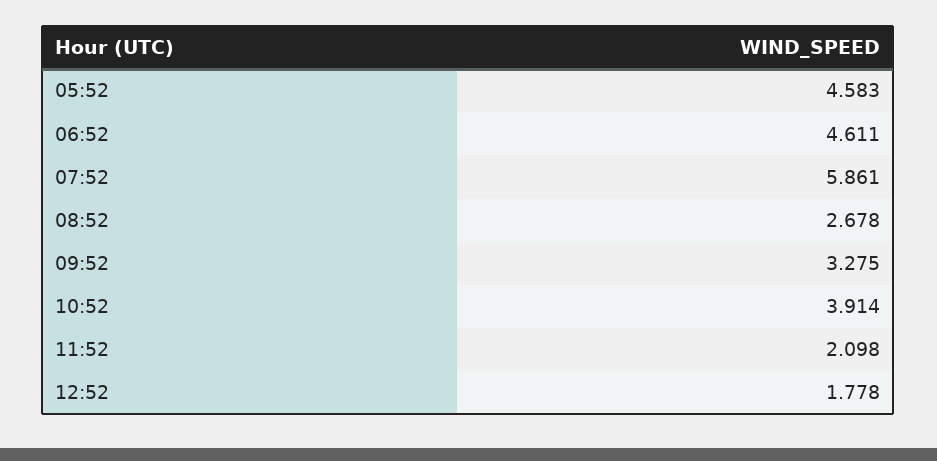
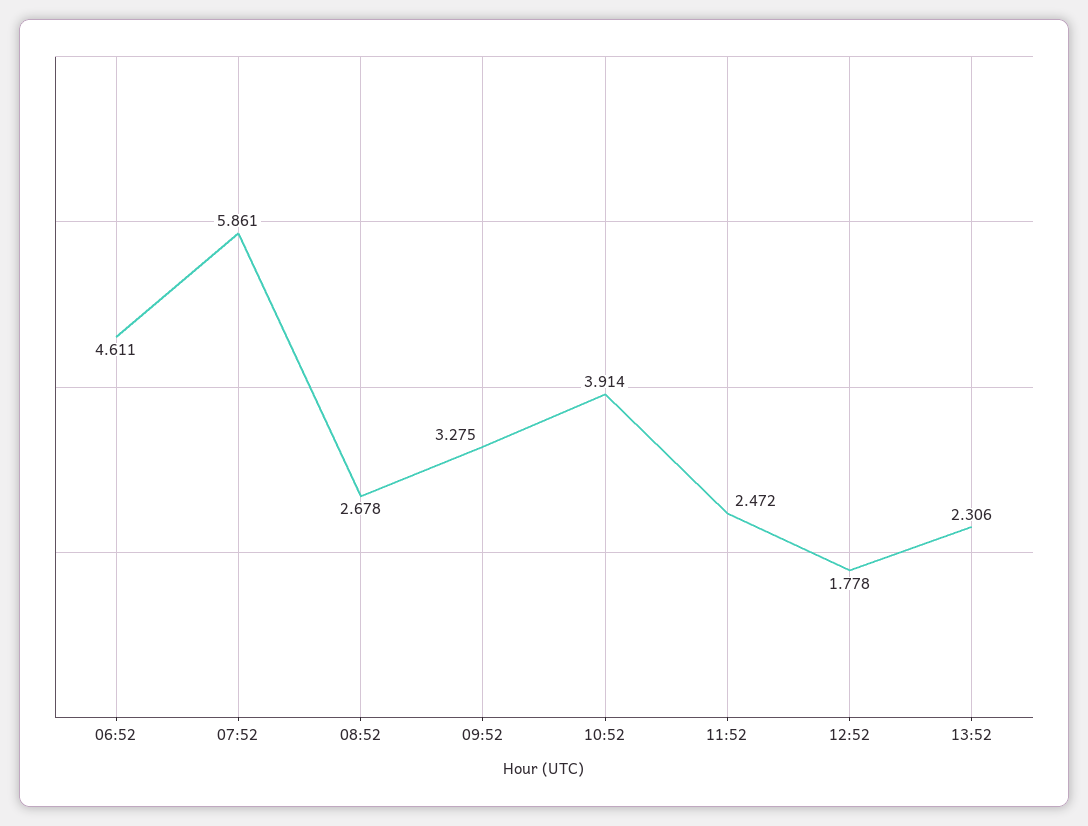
05:52: 4.583 -> none
11:52: 2.098 -> 2.472
13:52: none -> 2.306

